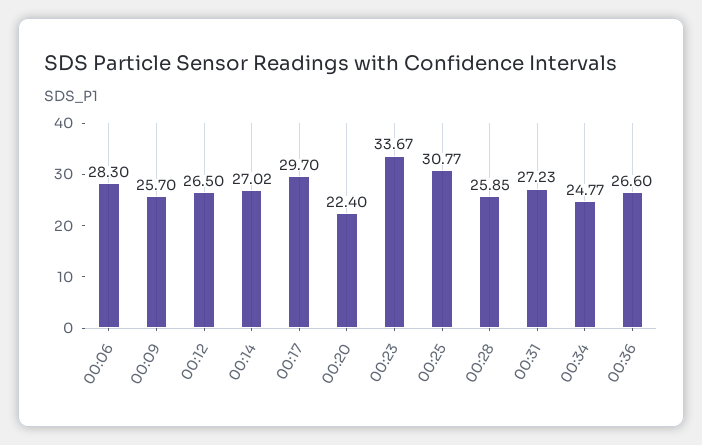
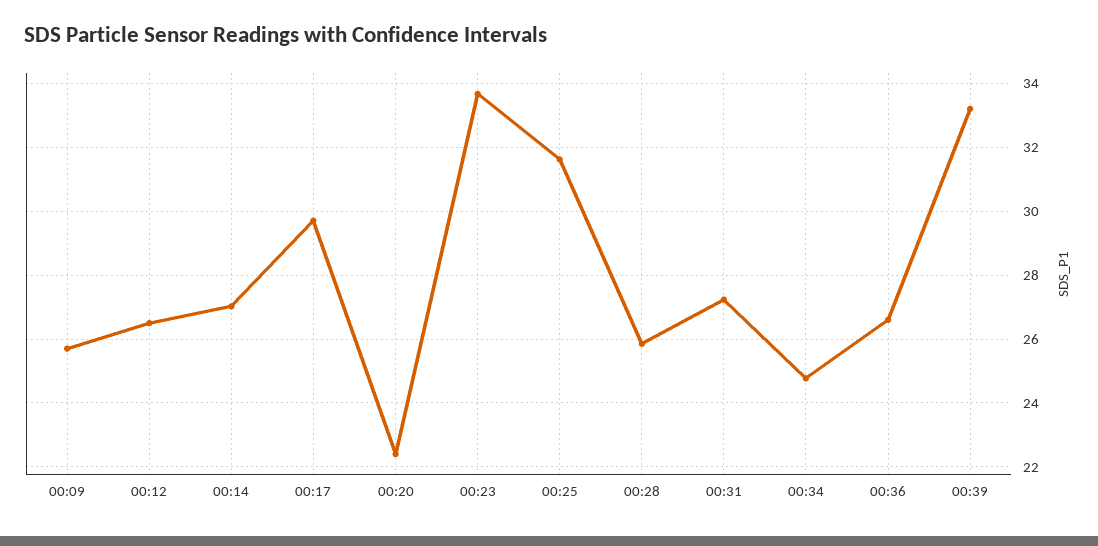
00:06: 28.3 -> none
00:25: 30.77 -> 31.6
00:39: none -> 33.2

